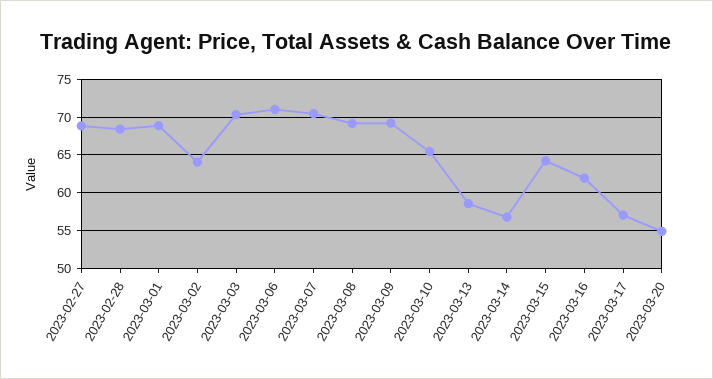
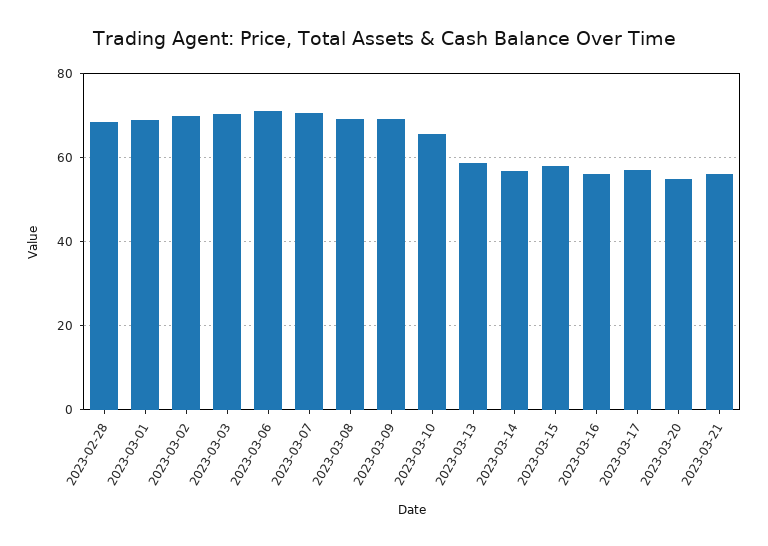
2023-02-27: 69 -> none
2023-03-02: 64 -> 70
2023-03-15: 64 -> 58
2023-03-16: 62 -> 56
2023-03-21: none -> 56

